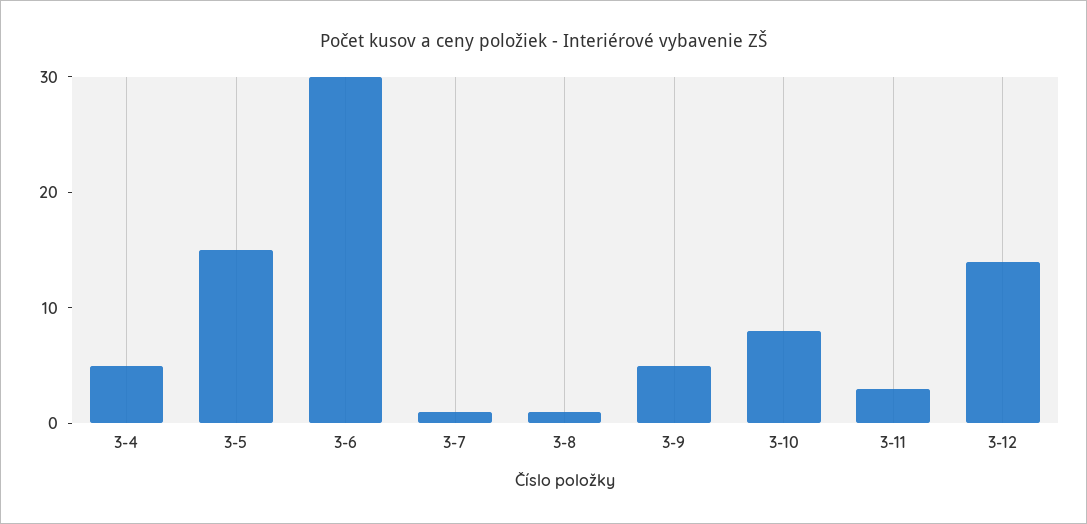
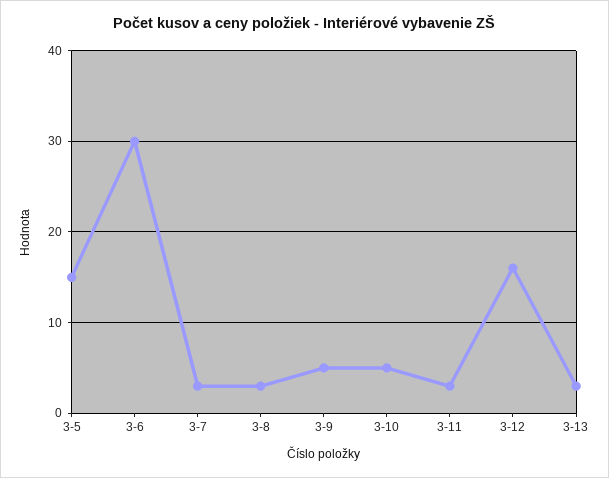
3-4: 5 -> none
3-7: 1 -> 3
3-8: 1 -> 3
3-10: 8 -> 5
3-12: 14 -> 16
3-13: none -> 3

